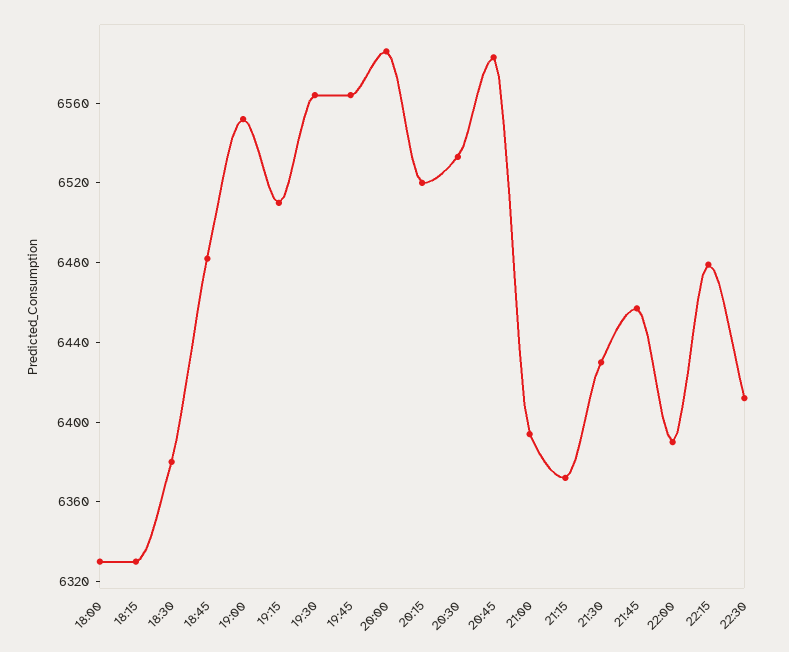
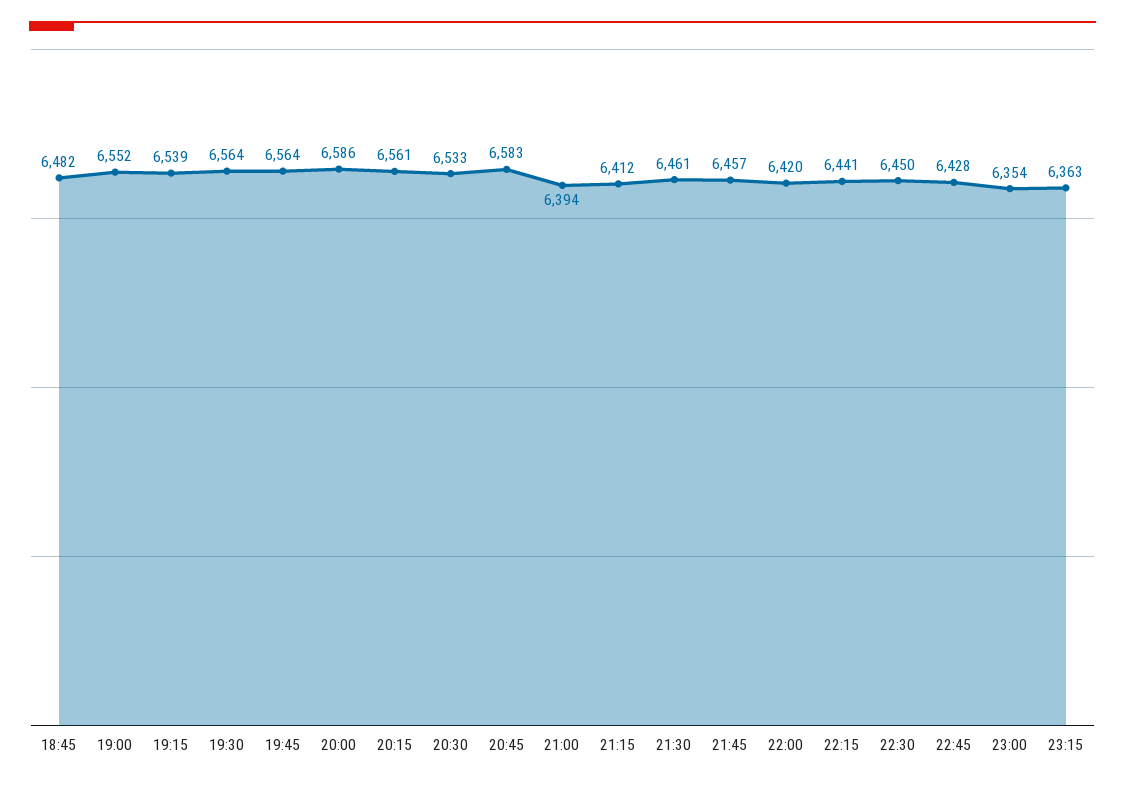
18:00: 6330 -> none
18:15: 6330 -> none
18:30: 6380 -> none
19:15: 6510 -> 6539
20:15: 6520 -> 6561
21:15: 6370 -> 6412
21:30: 6430 -> 6461
22:00: 6390 -> 6420
22:15: 6480 -> 6441
22:30: 6410 -> 6450
22:45: none -> 6428
23:00: none -> 6354
23:15: none -> 6363

